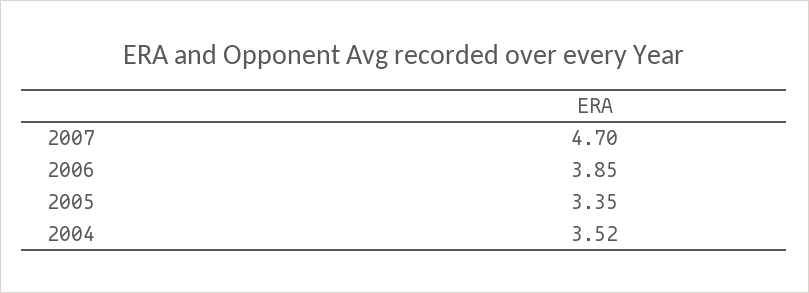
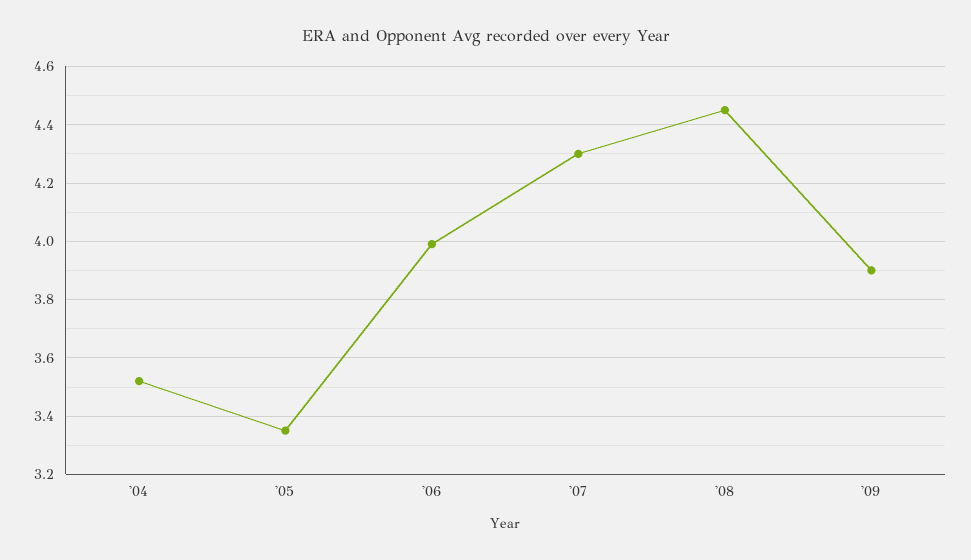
2007: 4.7 -> 4.3
2006: 3.85 -> 4
'08: none -> 4.45
'09: none -> 3.9

